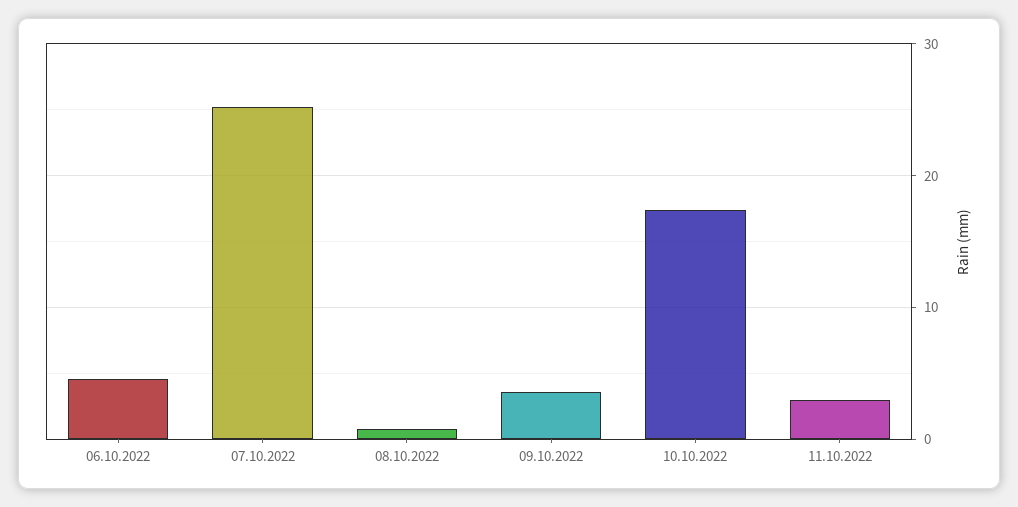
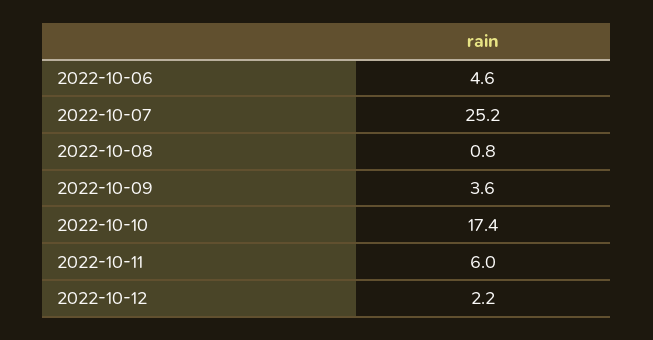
11.10.2022: 3 -> 6
2022-10-12: none -> 2.2

